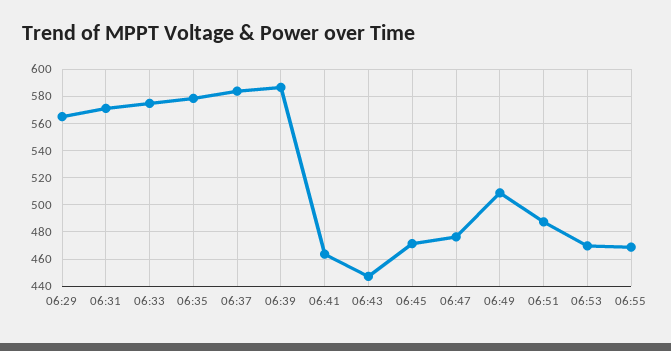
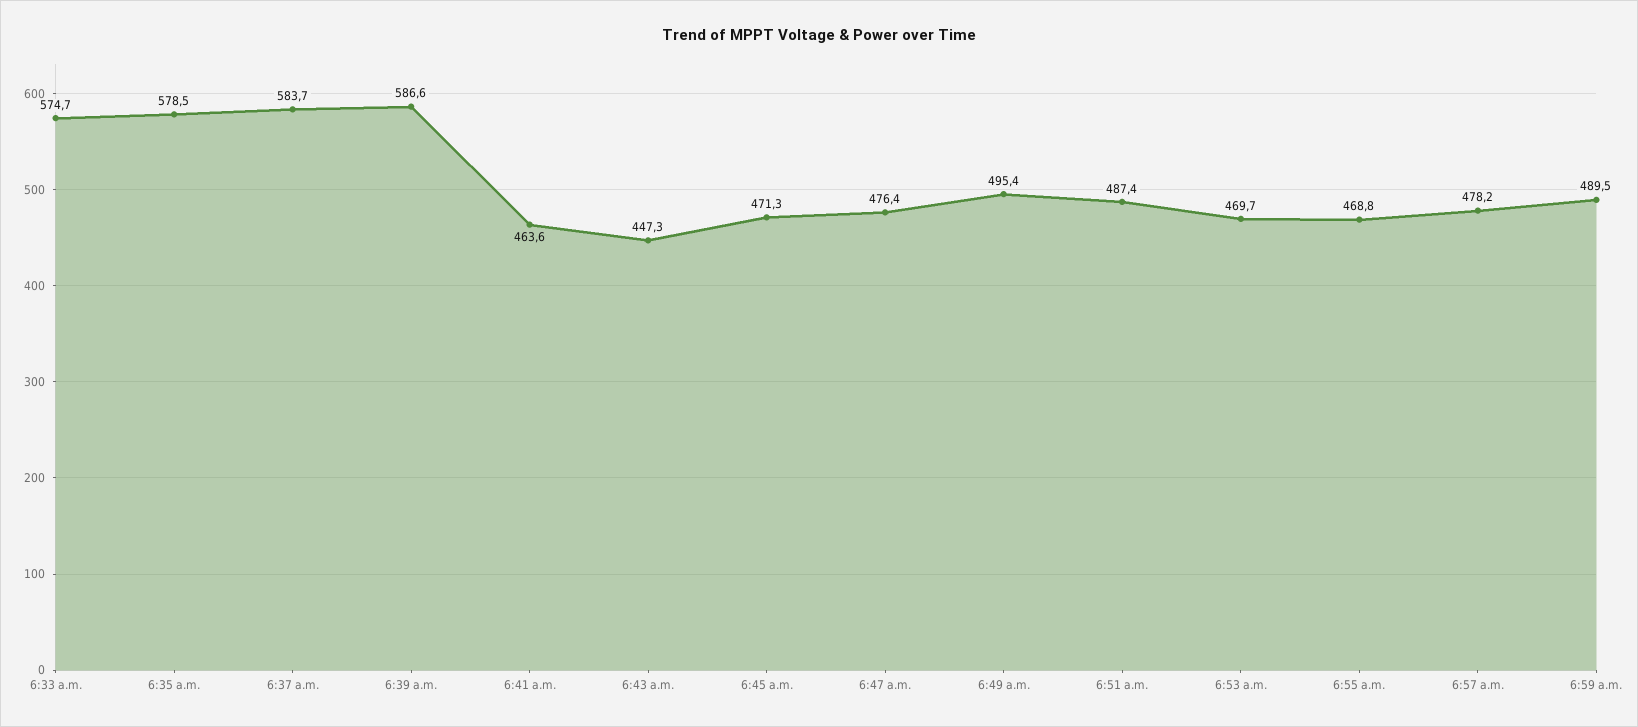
06:29: 565 -> none
06:31: 570 -> none
06:49: 510 -> 495.4
6:57 a.m.: none -> 478.2
6:59 a.m.: none -> 489.5

